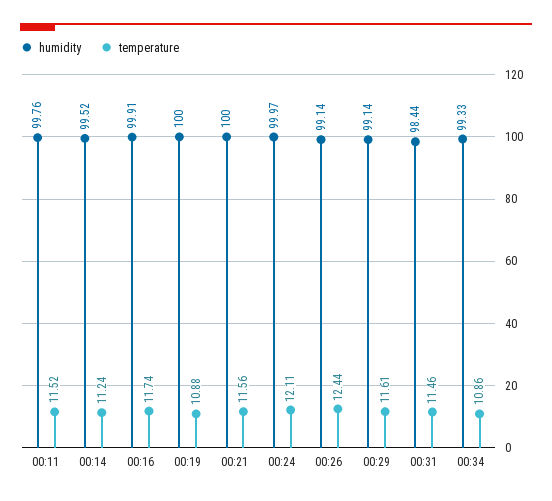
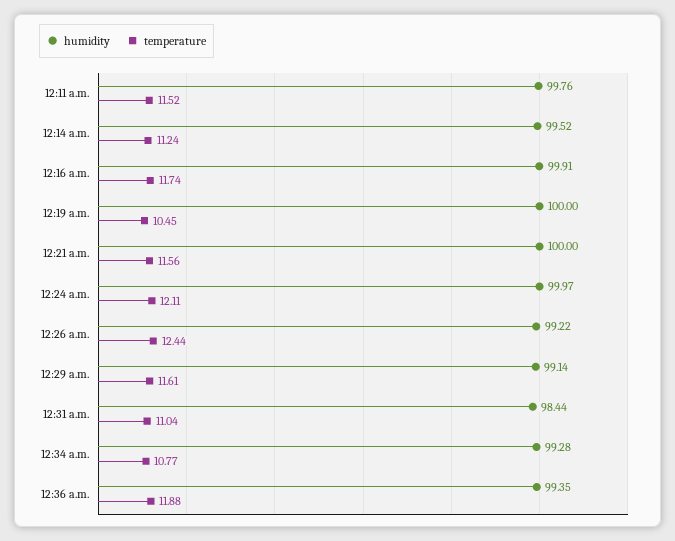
temperature, 00:19: 10.88 -> 10.45
humidity, 00:26: 99.14 -> 99.22
temperature, 00:31: 11.46 -> 11.04
humidity, 00:34: 99.33 -> 99.28
temperature, 00:34: 10.86 -> 10.77
humidity, 12:36 a.m.: none -> 99.35
temperature, 12:36 a.m.: none -> 11.88

